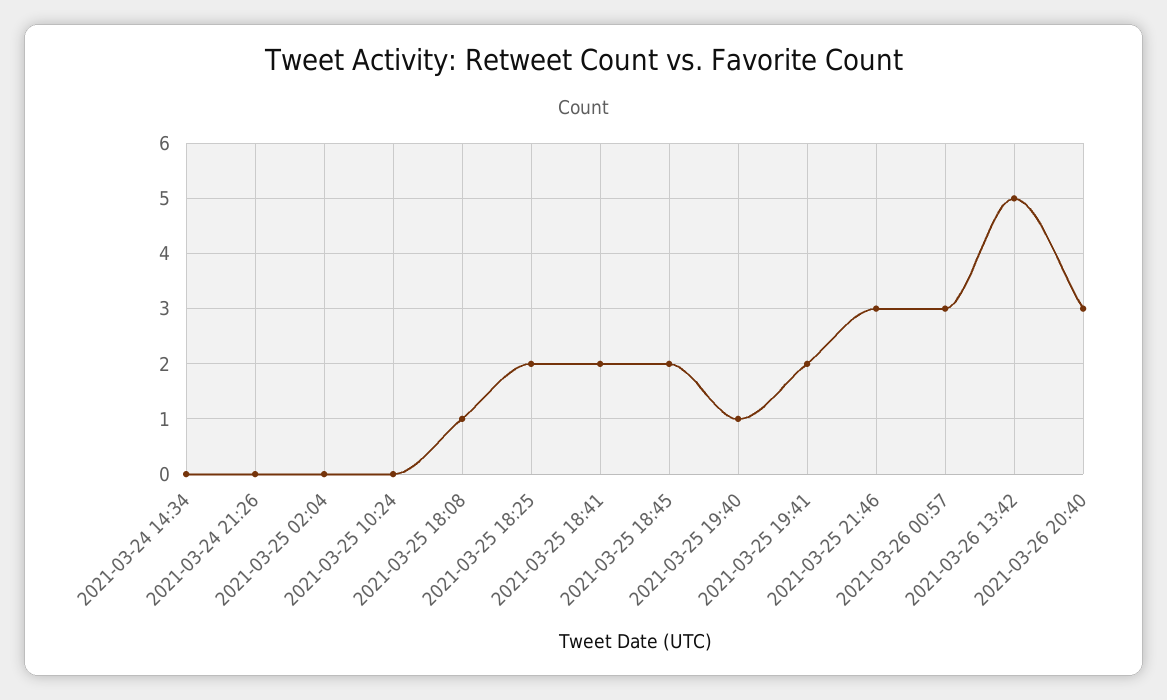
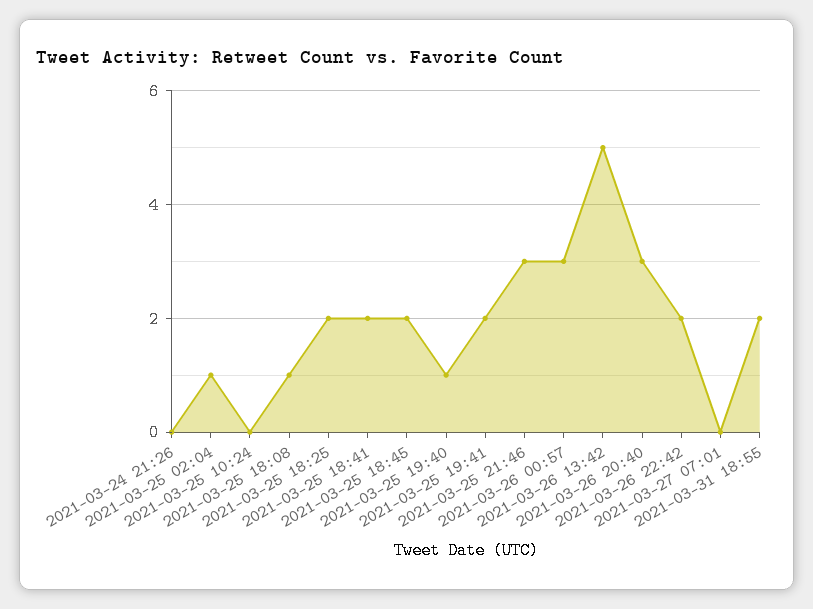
2021-03-24 14:34: 0 -> none
2021-03-25 02:04: 0 -> 1
2021-03-26 22:42: none -> 2
2021-03-27 07:01: none -> 0
2021-03-31 18:55: none -> 2

